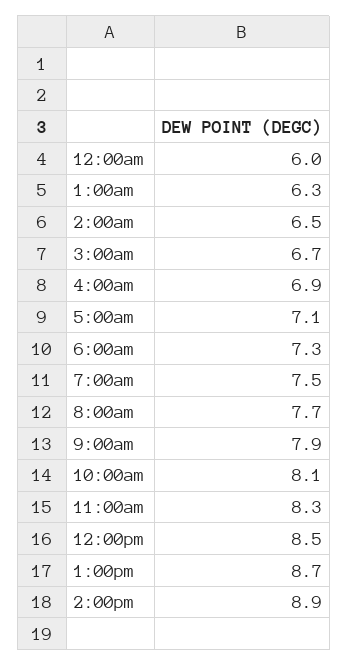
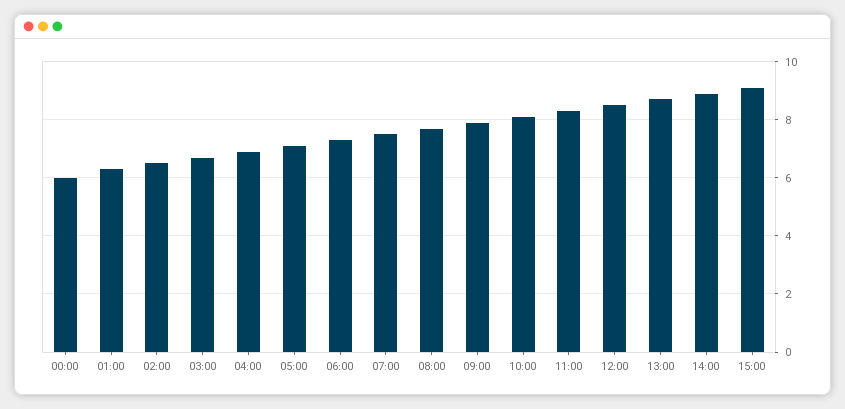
15:00: none -> 9

